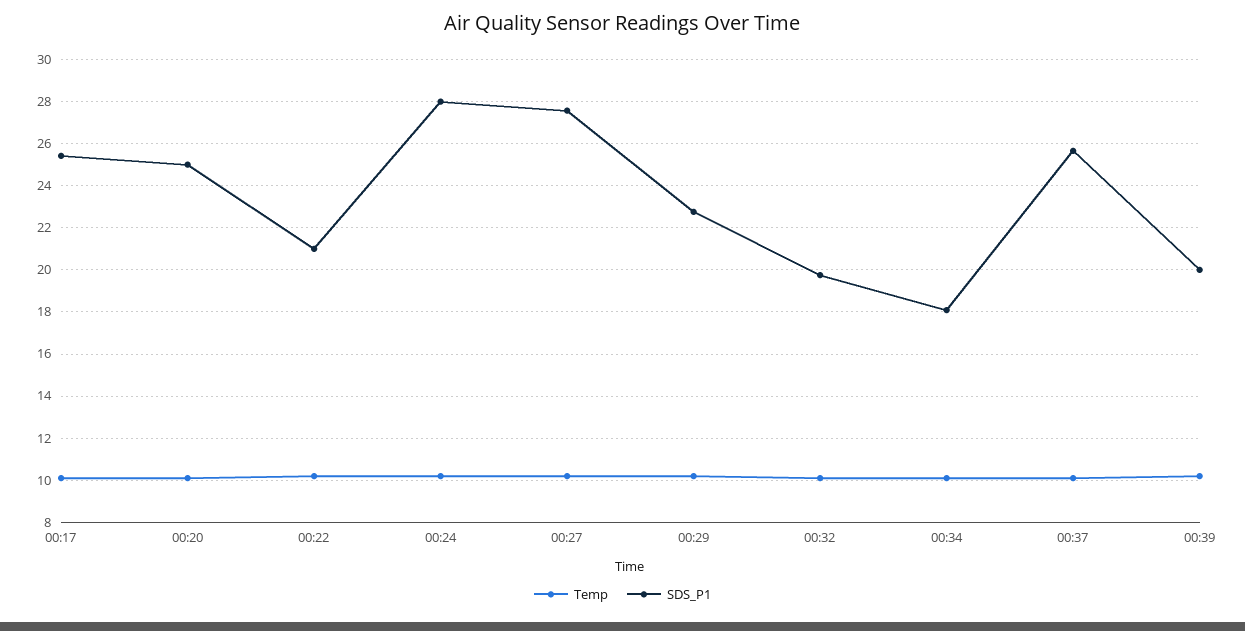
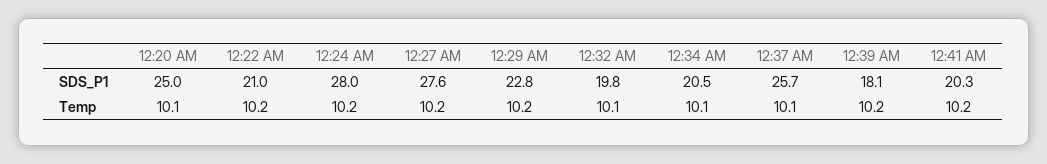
Temp, 00:17: 10 -> none
SDS_P1, 00:17: 25.5 -> none
SDS_P1, 00:34: 18 -> 20.5
SDS_P1, 00:39: 20 -> 18.1
SDS_P1, 12:41 AM: none -> 20.3
Temp, 12:41 AM: none -> 10.2

